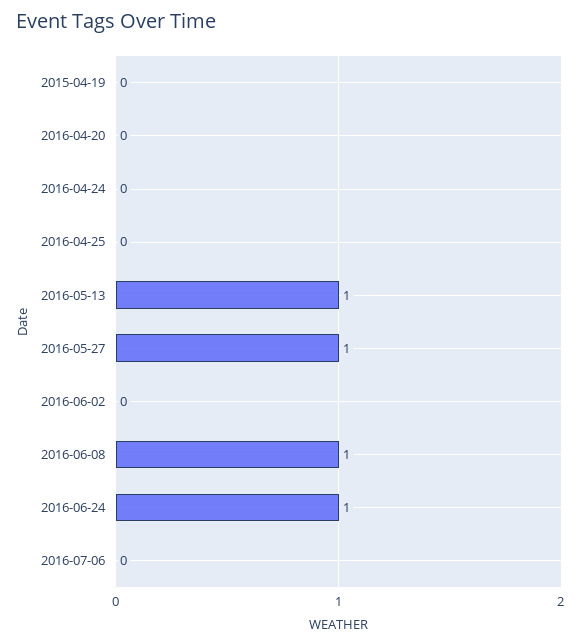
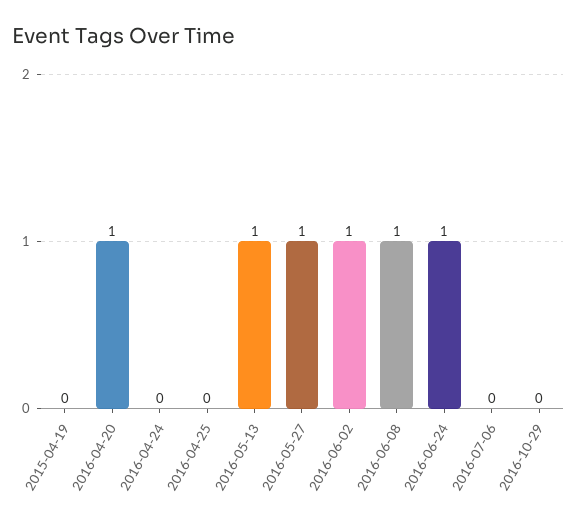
2016-04-20: 0 -> 1
2016-06-02: 0 -> 1
2016-10-29: none -> 0

